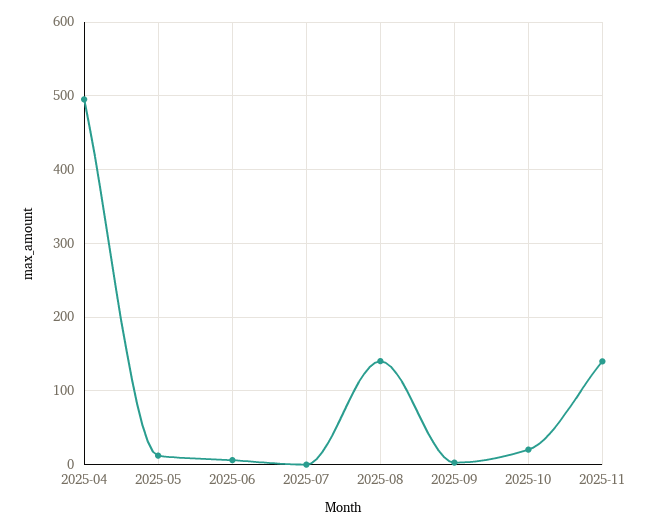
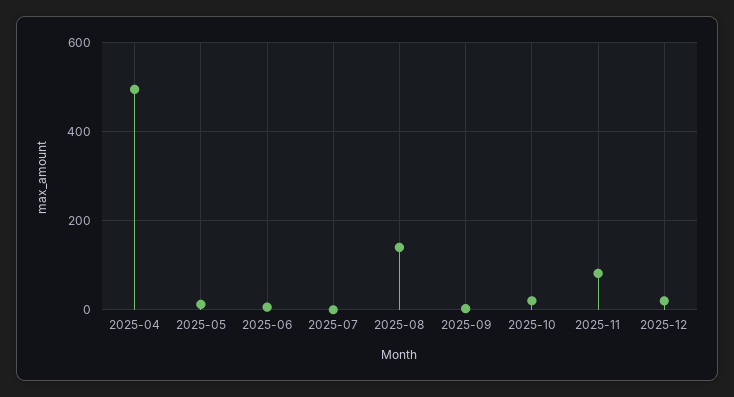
2025-11: 140 -> 80
2025-12: none -> 20

